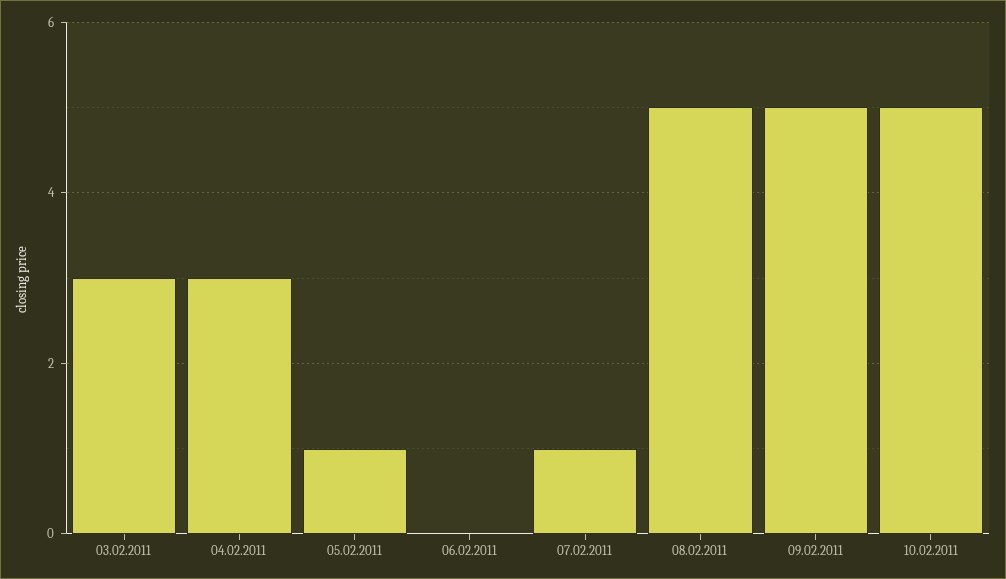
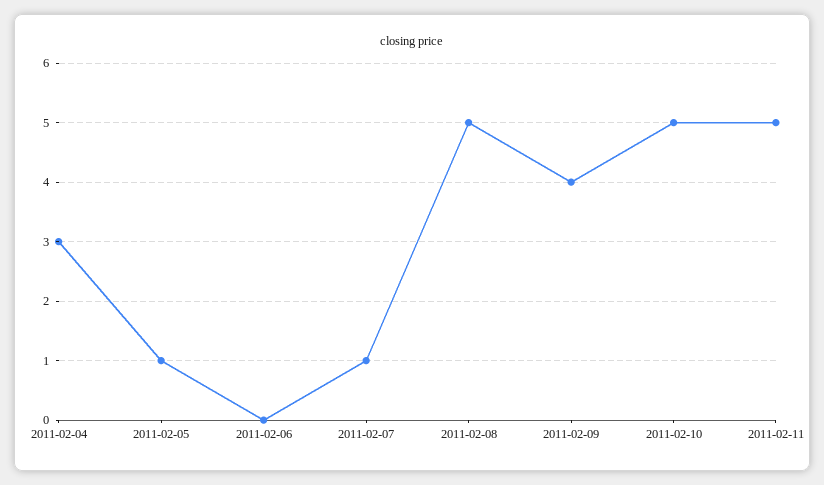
03.02.2011: 3 -> none
09.02.2011: 5 -> 4
2011-02-11: none -> 5

